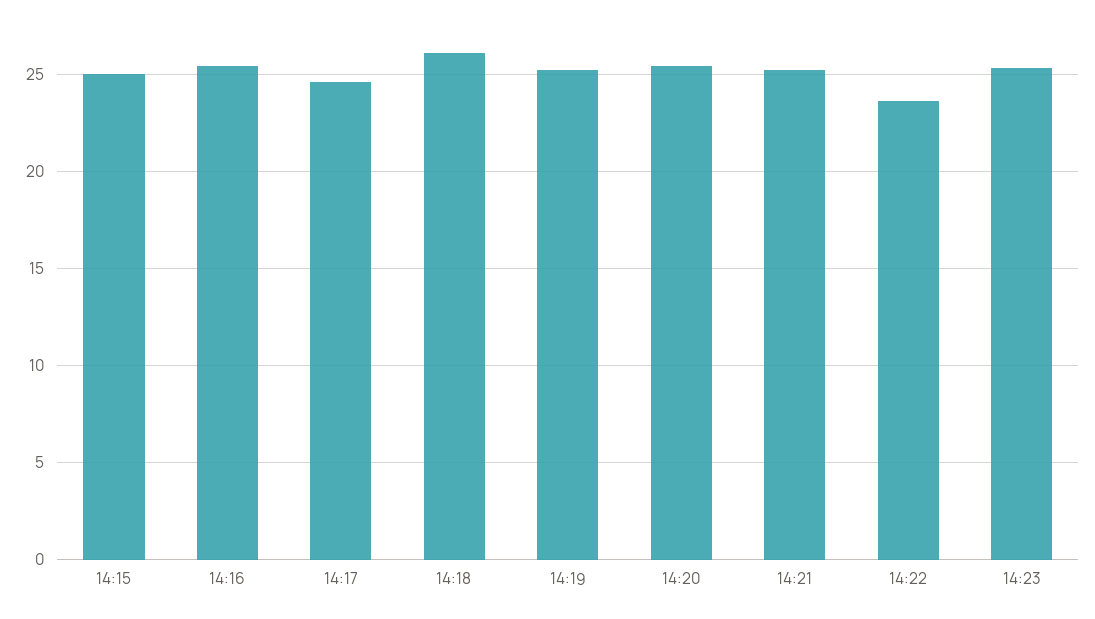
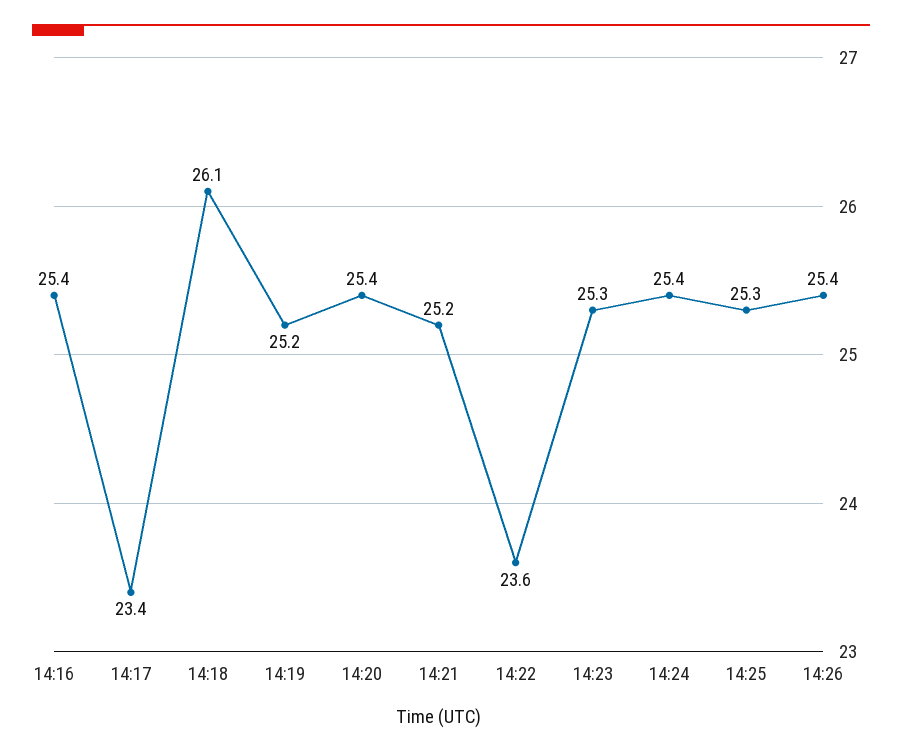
14:15: 25 -> none
14:17: 24.5 -> 23.4
14:24: none -> 25.4
14:25: none -> 25.3
14:26: none -> 25.4

